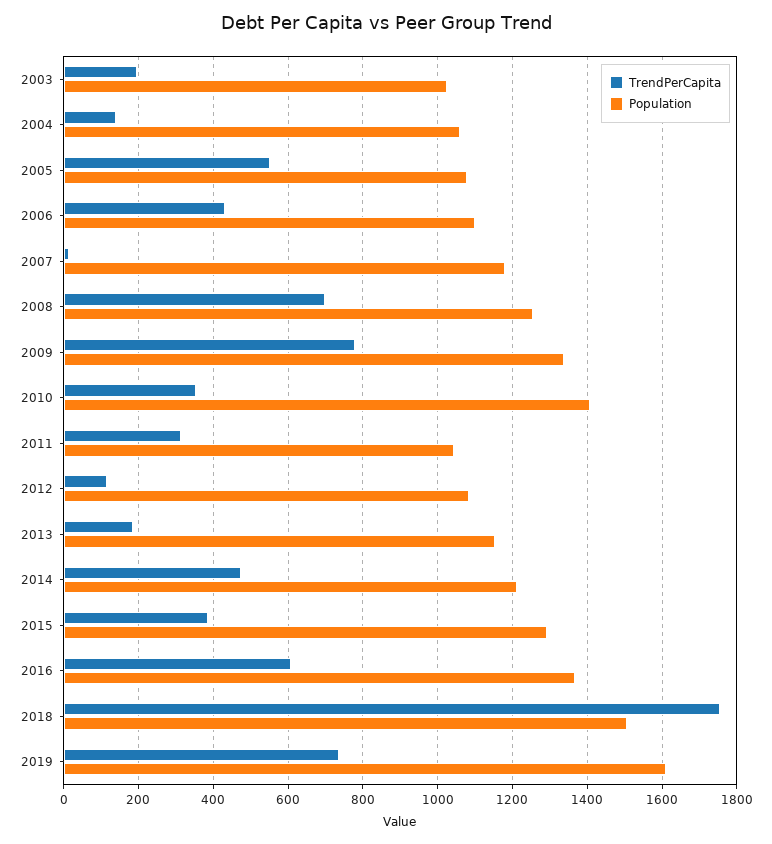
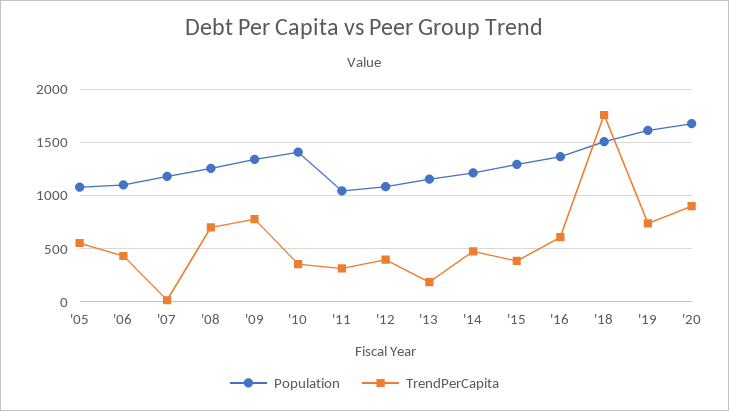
TrendPerCapita, 2003: 200 -> none
Population, 2003: 1020 -> none
TrendPerCapita, 2004: 140 -> none
Population, 2004: 1060 -> none
TrendPerCapita, 2012: 120 -> 400
Population, '20: none -> 1700
TrendPerCapita, '20: none -> 900

